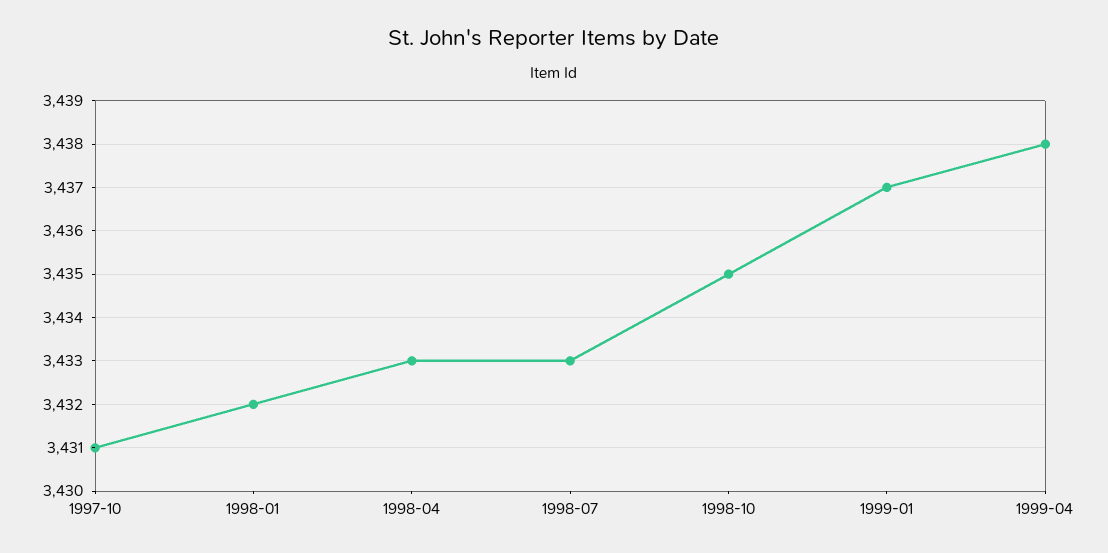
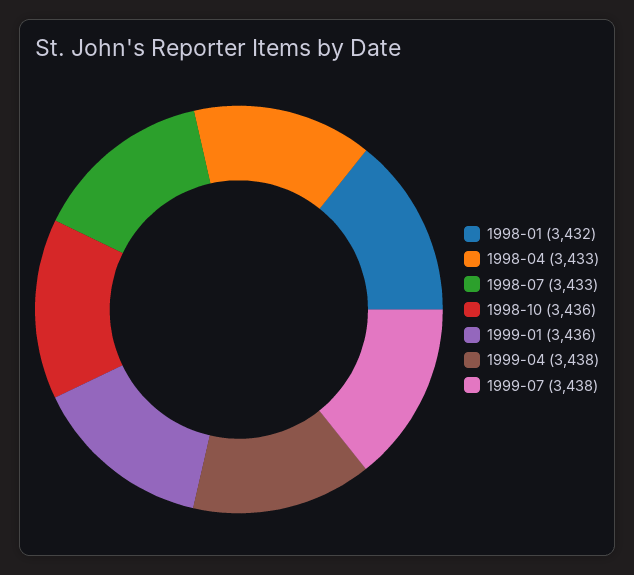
1997-10: 3431 -> none
1998-10: 3435 -> 3436
1999-01: 3437 -> 3436
1999-07: none -> 3438

